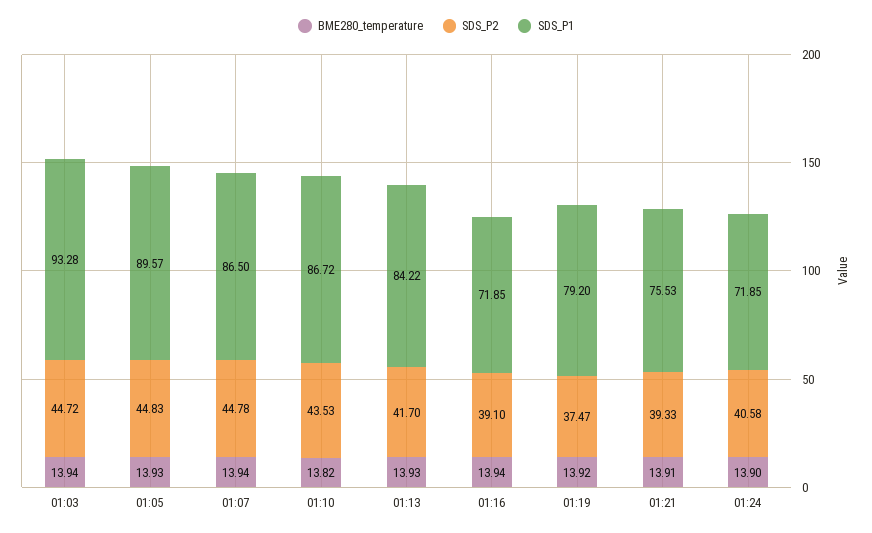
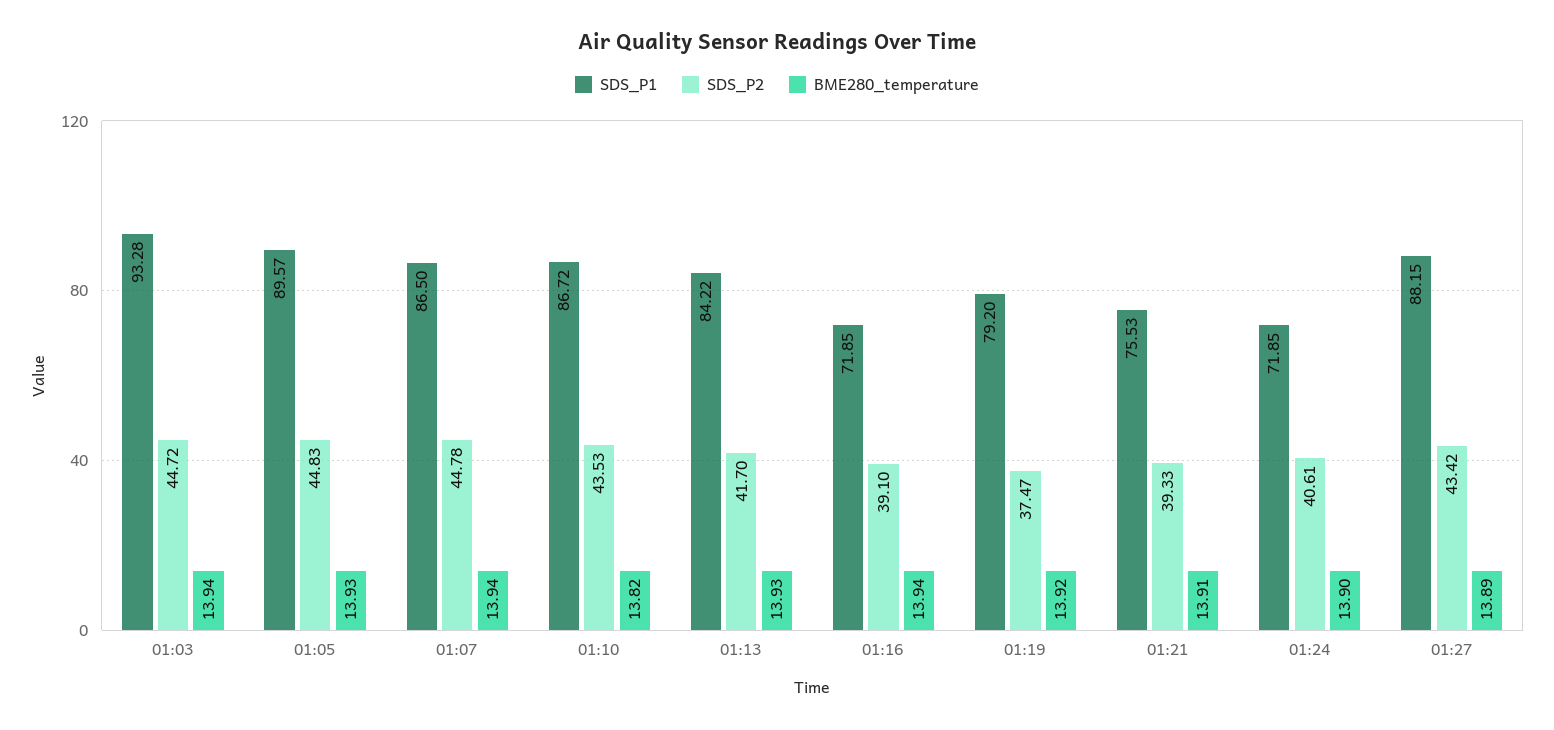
SDS_P2, 01:24: 40.58 -> 40.61
SDS_P1, 01:27: none -> 88.15
SDS_P2, 01:27: none -> 43.42
BME280_temperature, 01:27: none -> 13.89

